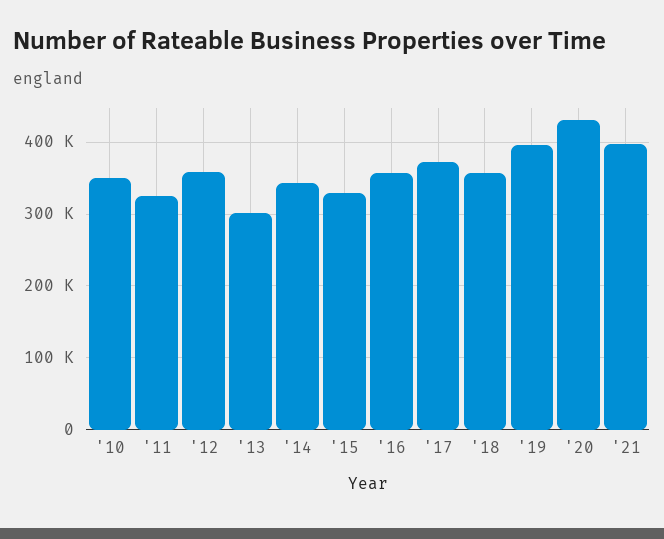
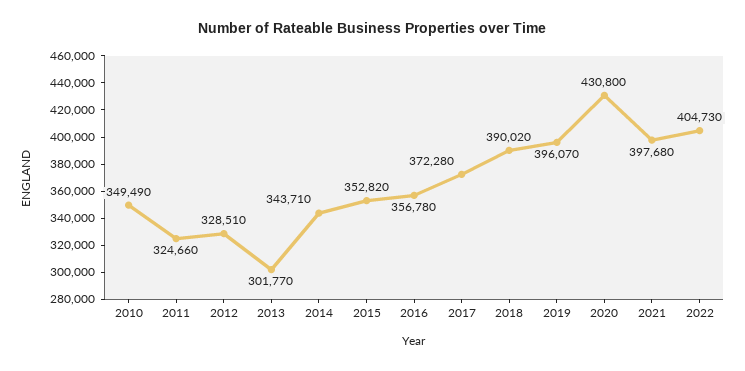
'12: 360000 -> 328510
'15: 330000 -> 352820
'18: 360000 -> 390020
2022: none -> 404730

